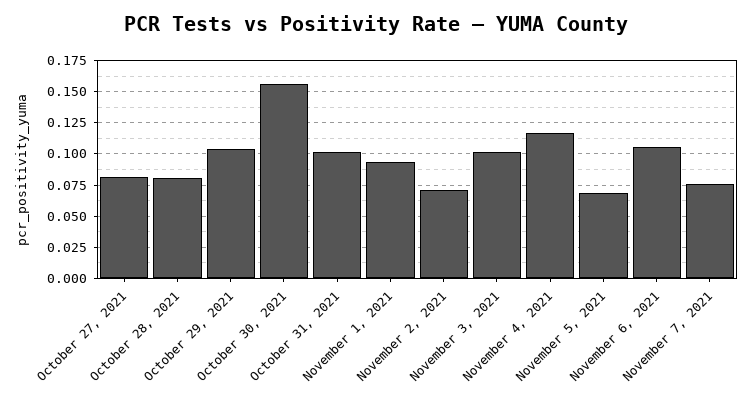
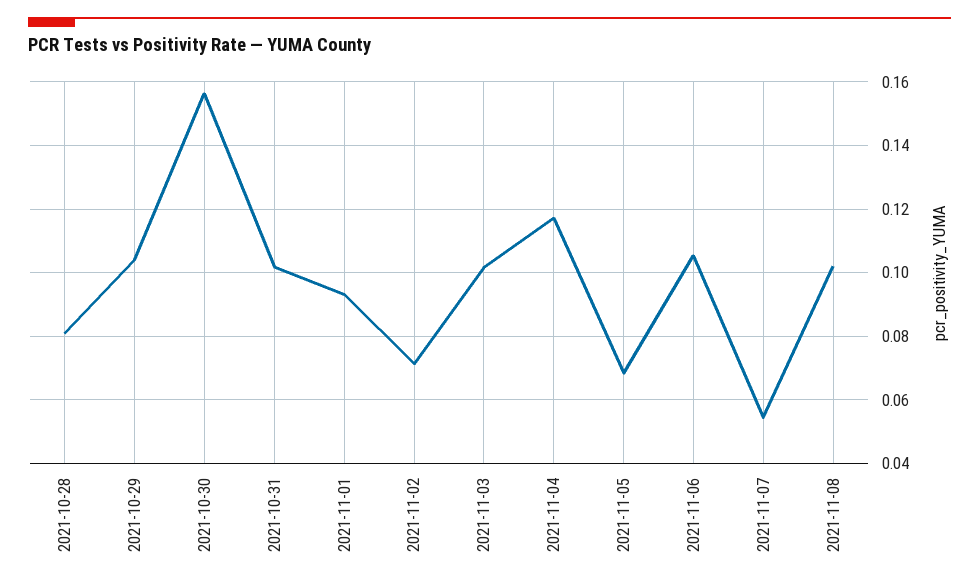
October 27, 2021: 0.08 -> none
November 7, 2021: 0.075 -> 0.054
2021-11-08: none -> 0.102

